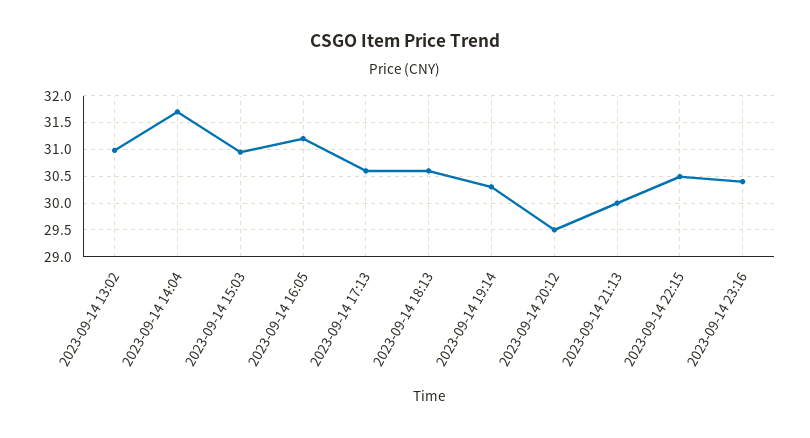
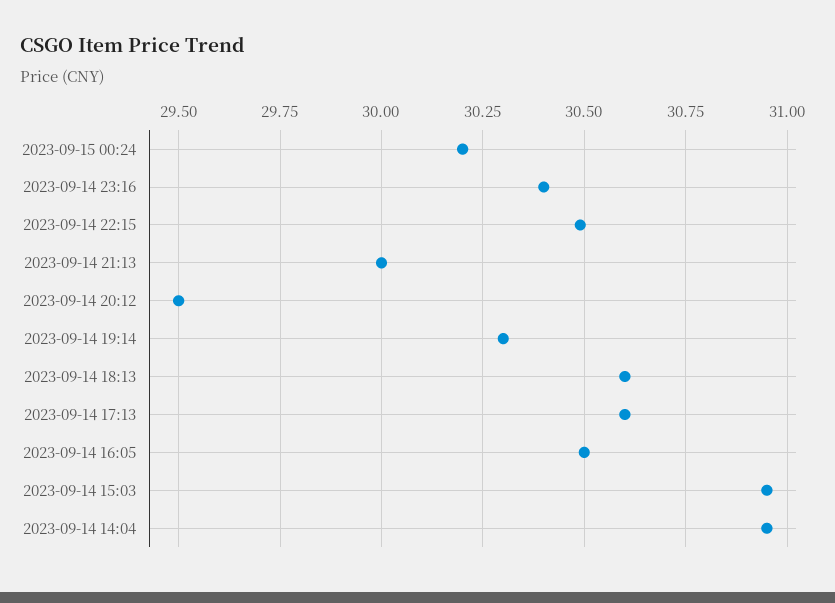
2023-09-14 13:02: 31 -> none
2023-09-14 14:04: 31.75 -> 30.95
2023-09-14 16:05: 31.25 -> 30.5
2023-09-15 00:24: none -> 30.2

